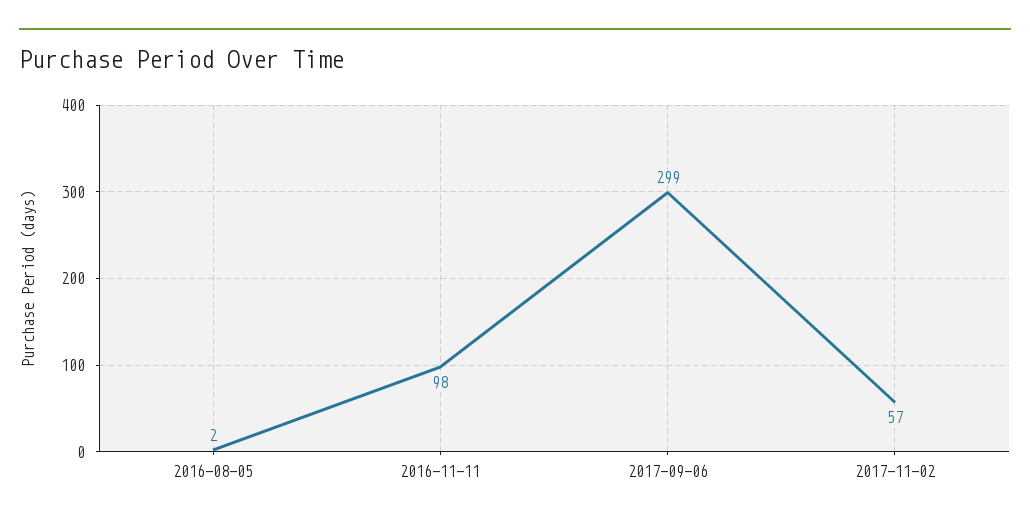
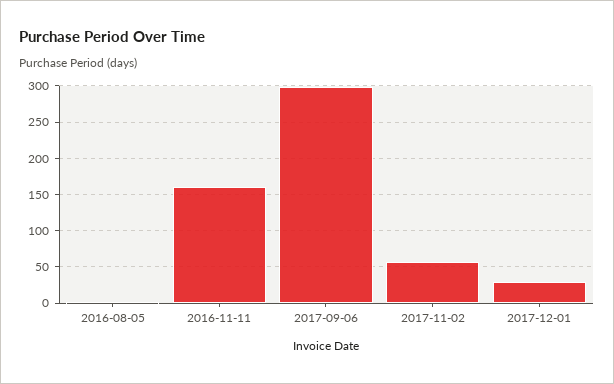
2016-11-11: 98 -> 160
2017-12-01: none -> 30

